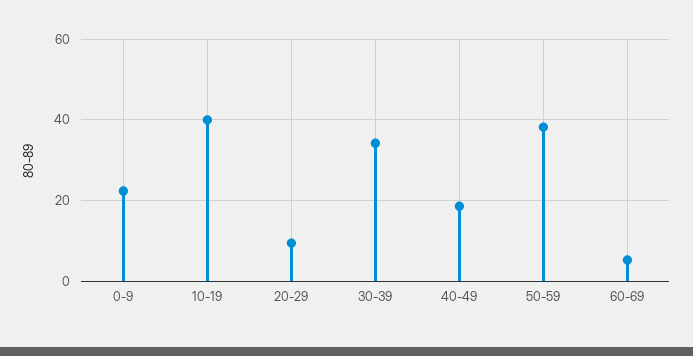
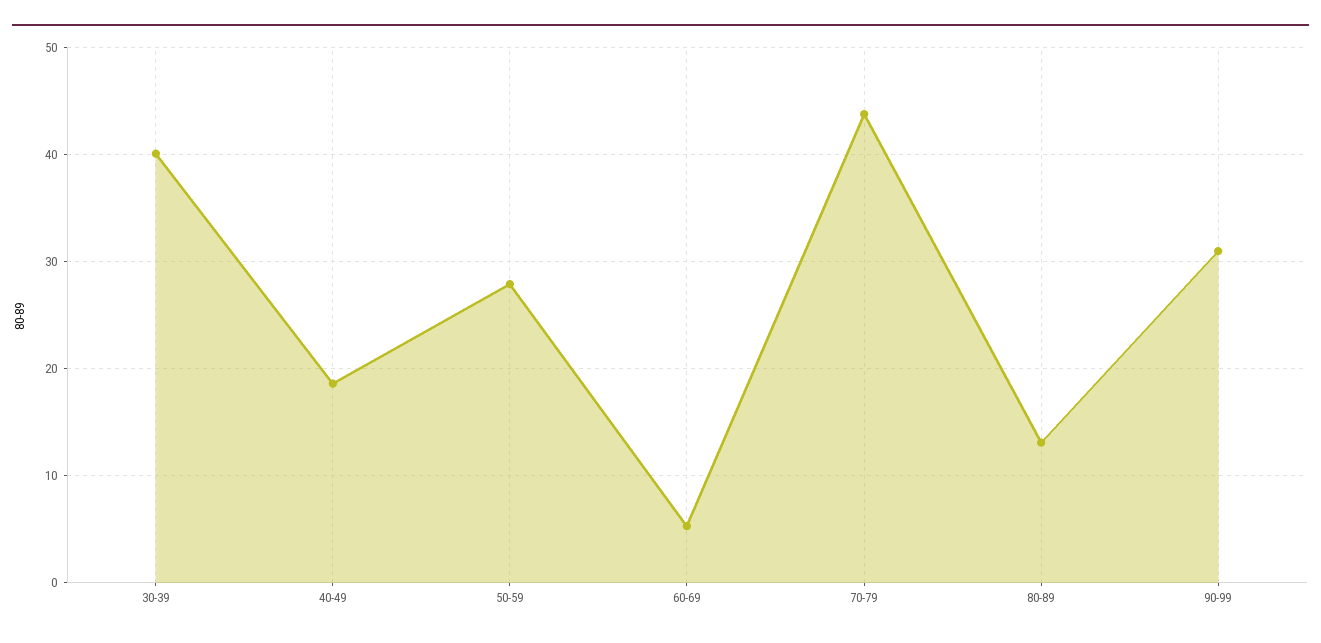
0-9: 22 -> none
10-19: 40 -> none
20-29: 10 -> none
30-39: 34 -> 40
50-59: 38 -> 28
70-79: none -> 44
80-89: none -> 13
90-99: none -> 31

